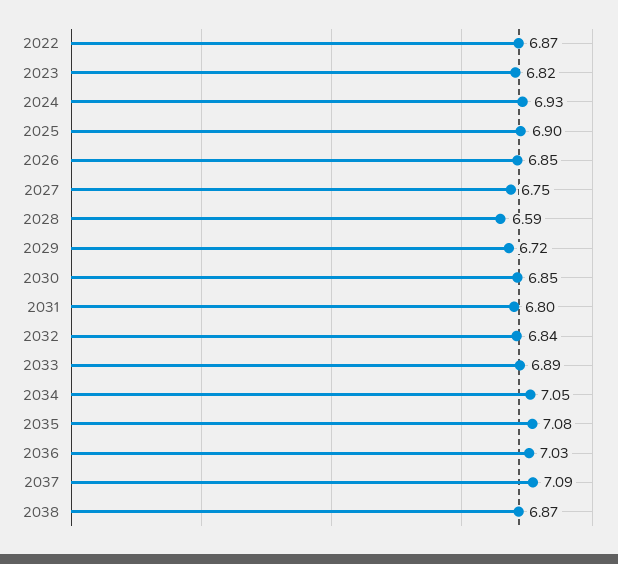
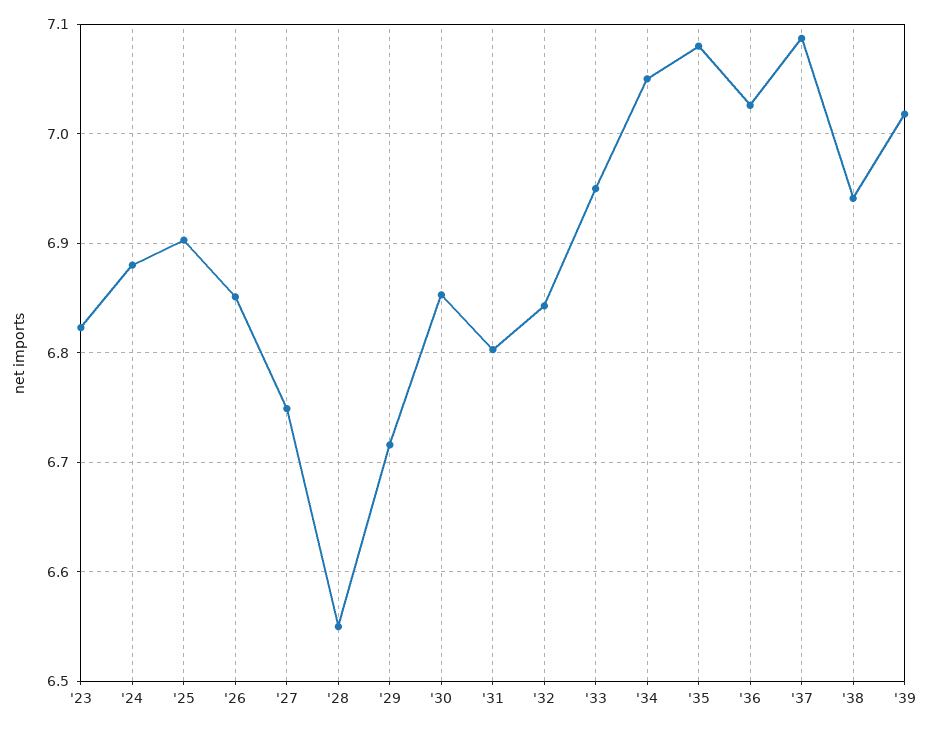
2022: 6.87 -> none
2024: 6.93 -> 6.88
2028: 6.59 -> 6.55
2033: 6.89 -> 6.95
2038: 6.87 -> 6.94
'39: none -> 7.02

